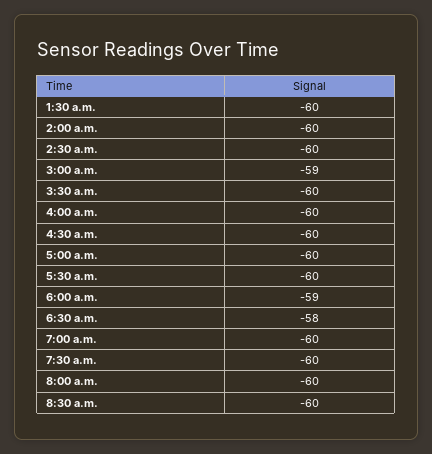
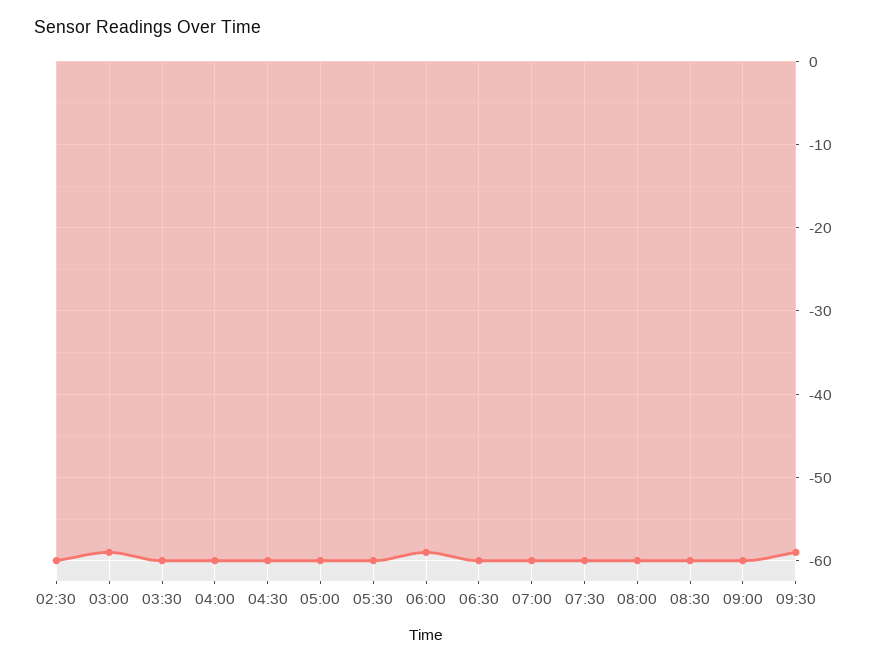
1:30 a.m.: -60 -> none
2:00 a.m.: -60 -> none
6:30 a.m.: -58 -> -60
09:00: none -> -60
09:30: none -> -59

